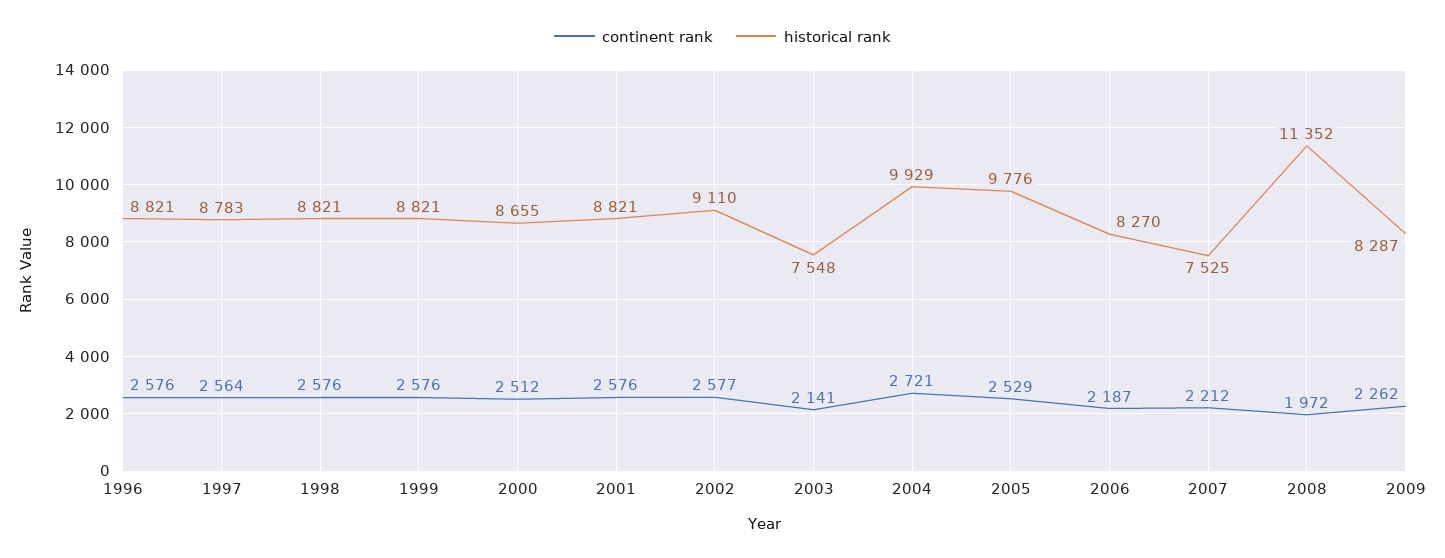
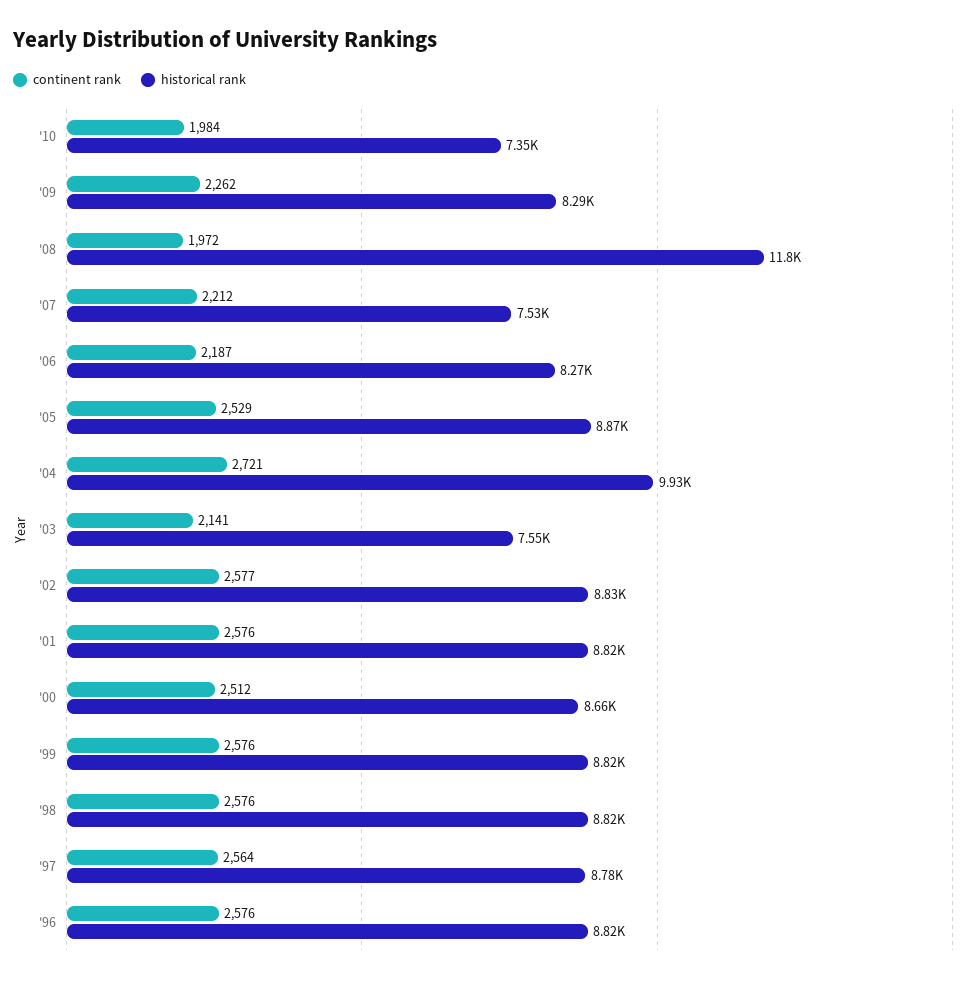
historical rank, 2002: 9110 -> 8830
historical rank, 2005: 9776 -> 8870
historical rank, 2008: 11352 -> 11800
continent rank, '10: none -> 1984
historical rank, '10: none -> 7350

